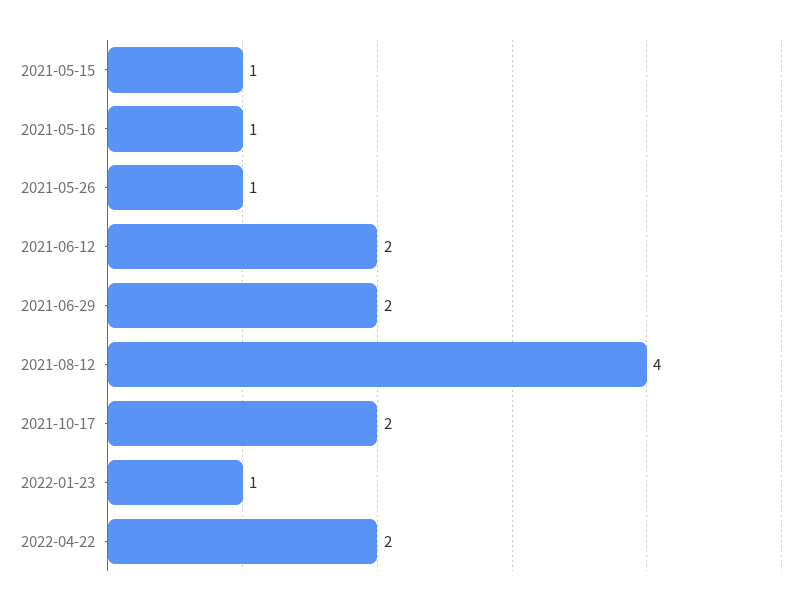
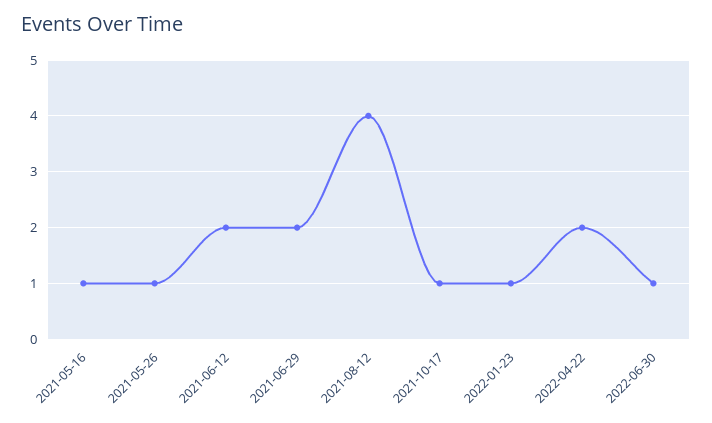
2021-05-15: 1 -> none
2021-10-17: 2 -> 1
2022-06-30: none -> 1

